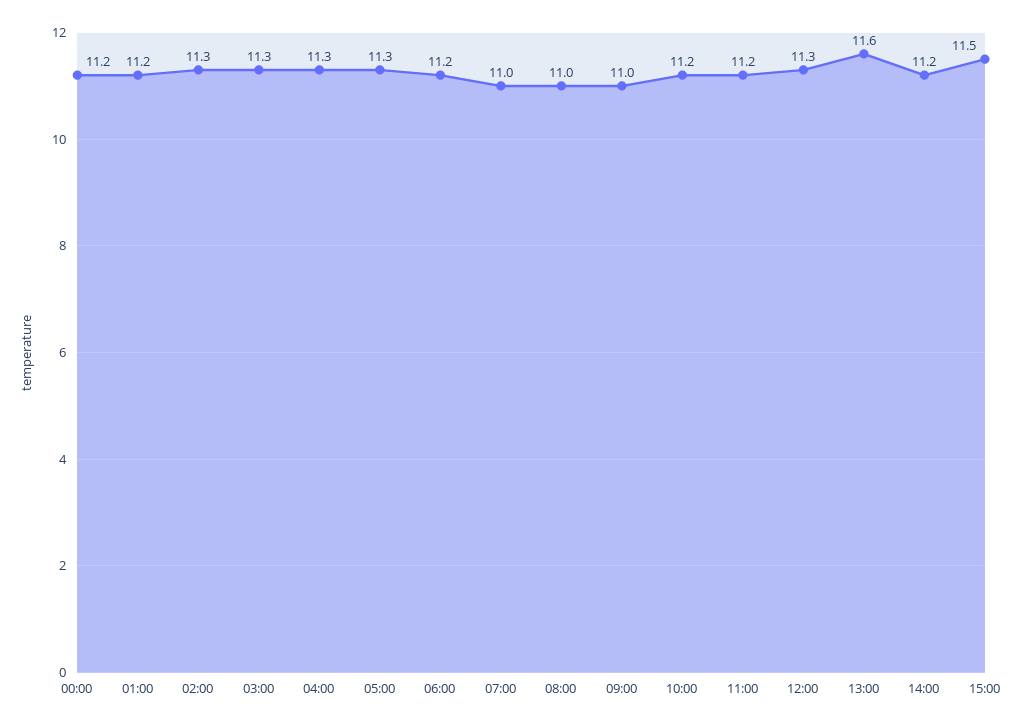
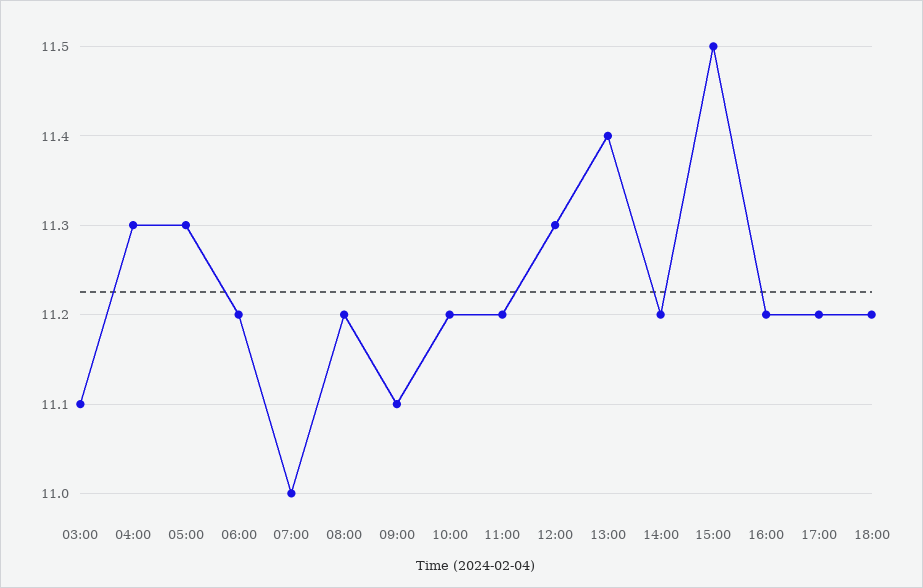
00:00: 11.2 -> none
01:00: 11.2 -> none
02:00: 11.3 -> none
03:00: 11.3 -> 11.1
08:00: 11 -> 11.2
09:00: 11 -> 11.1
13:00: 11.6 -> 11.4
16:00: none -> 11.2
17:00: none -> 11.2
18:00: none -> 11.2

